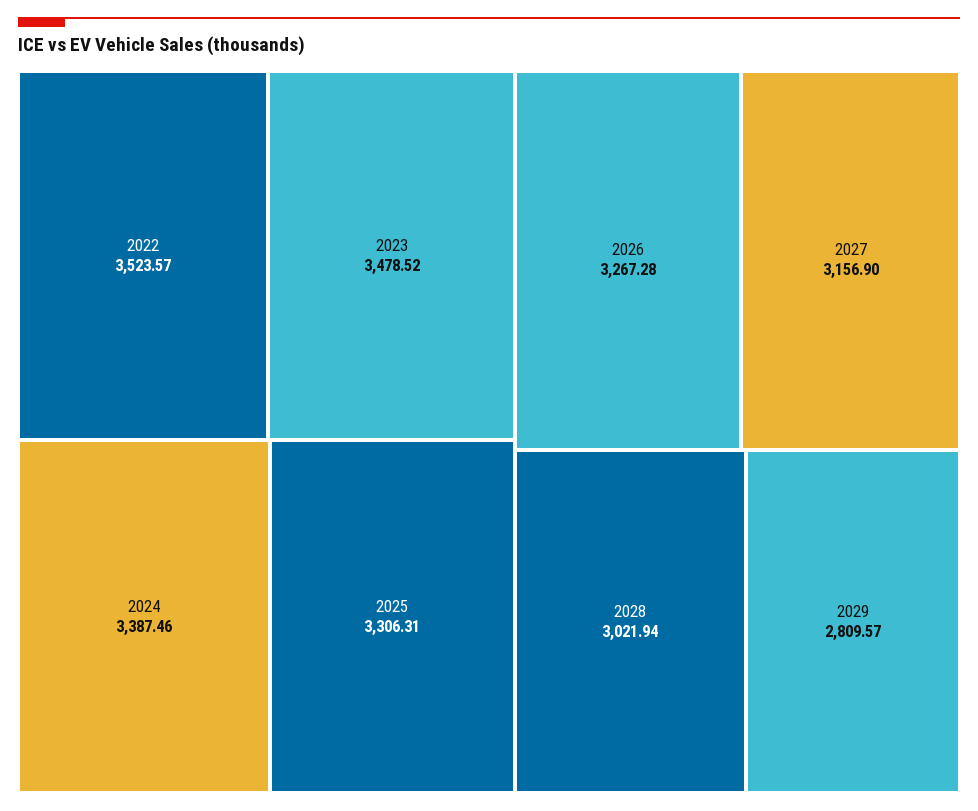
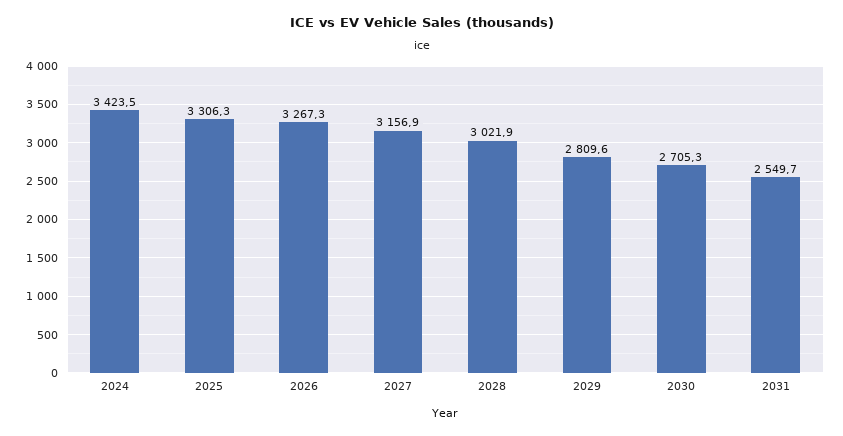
2022: 3523.57 -> none
2023: 3478.52 -> none
2024: 3387.46 -> 3423.5
2030: none -> 2705.3
2031: none -> 2549.7

